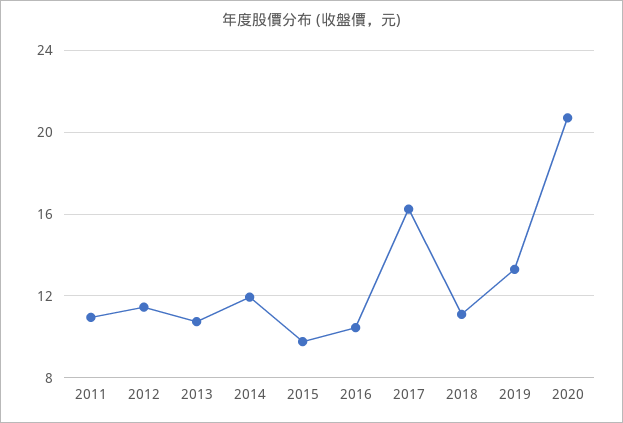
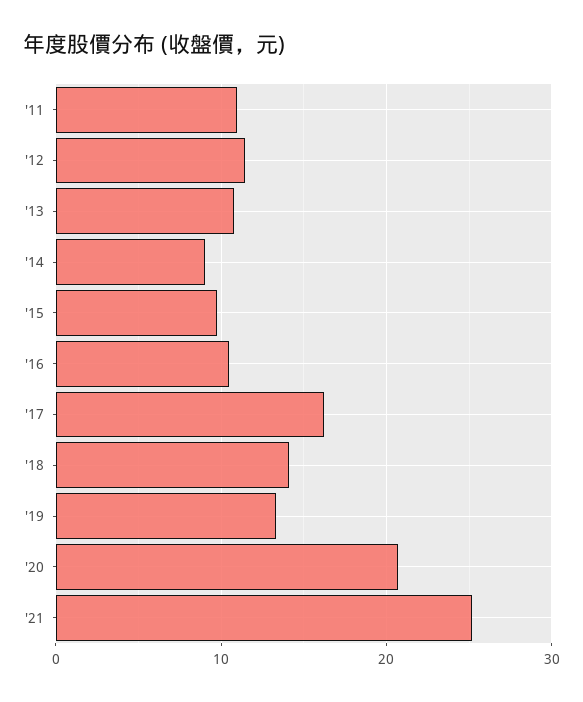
2014: 12 -> 9
2018: 11 -> 14
'21: none -> 25

